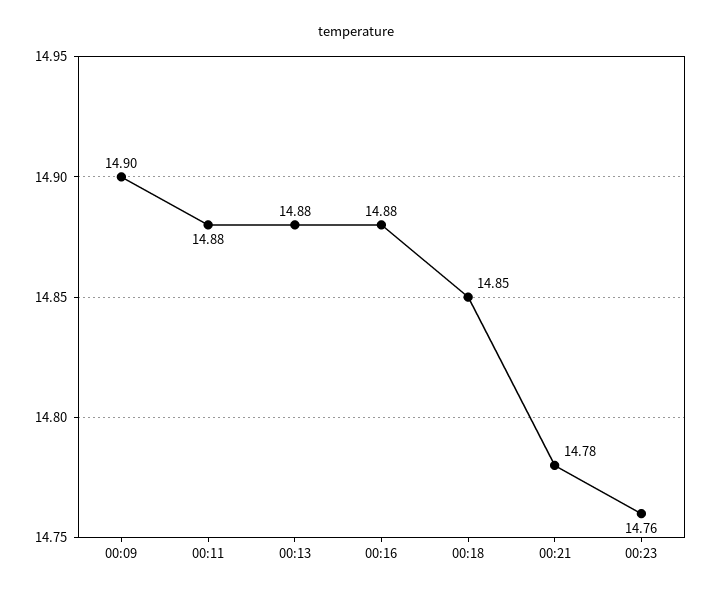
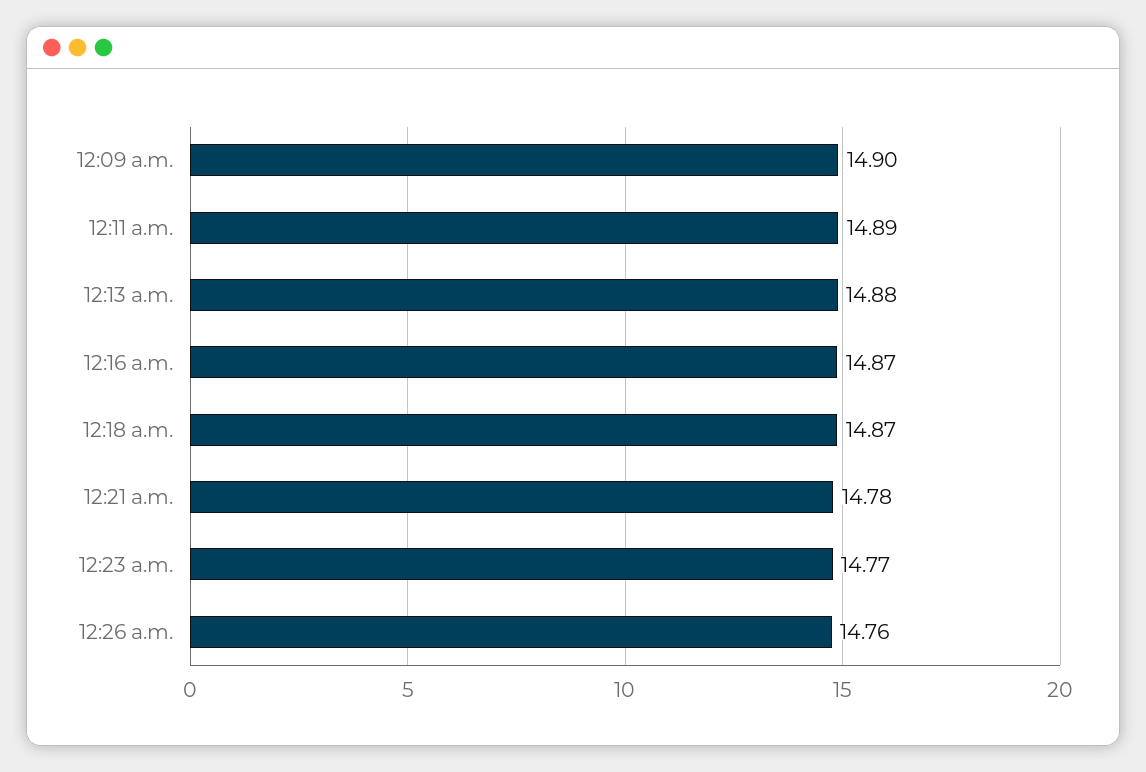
00:11: 14.88 -> 14.89
00:16: 14.88 -> 14.87
00:18: 14.85 -> 14.87
00:23: 14.76 -> 14.77
12:26 a.m.: none -> 14.76

